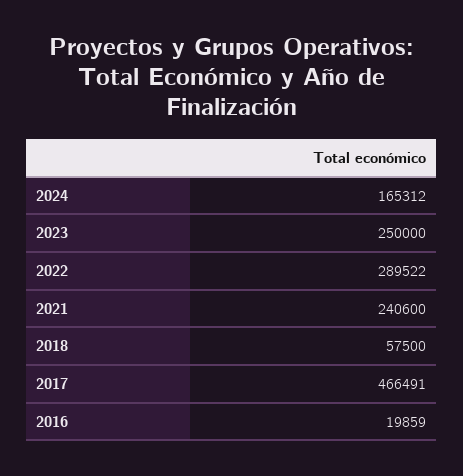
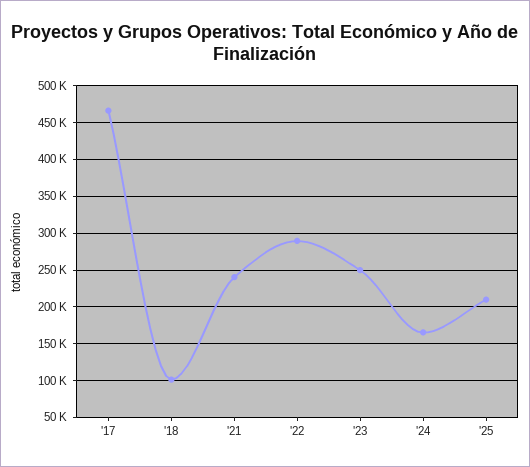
2018: 57500 -> 100000
2016: 19859 -> none
'25: none -> 210000

